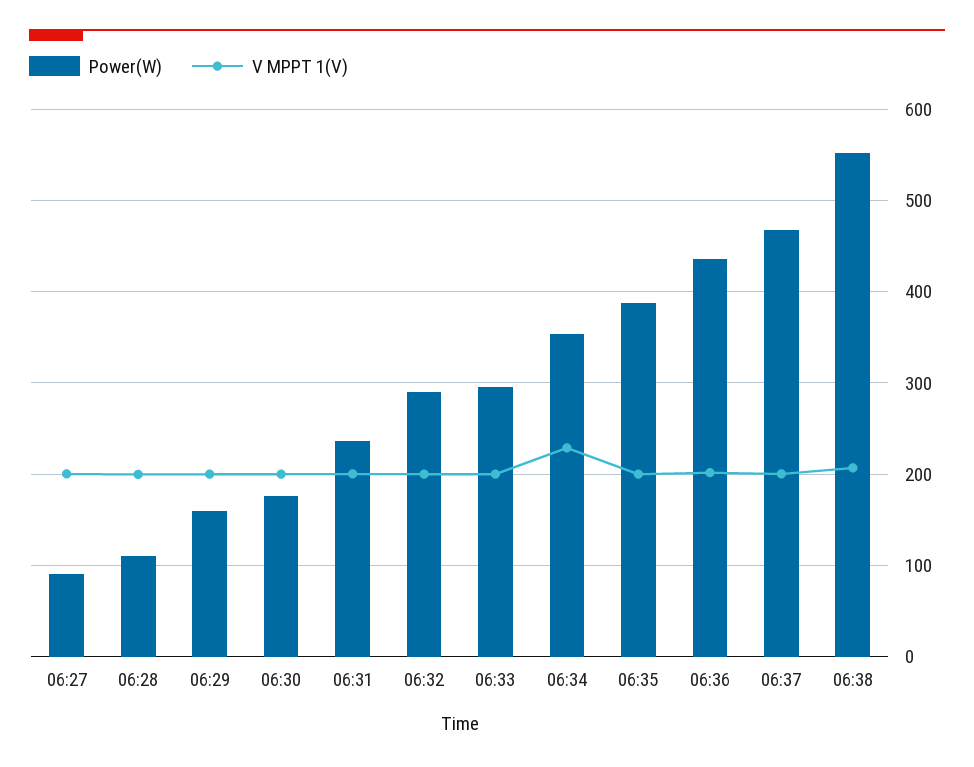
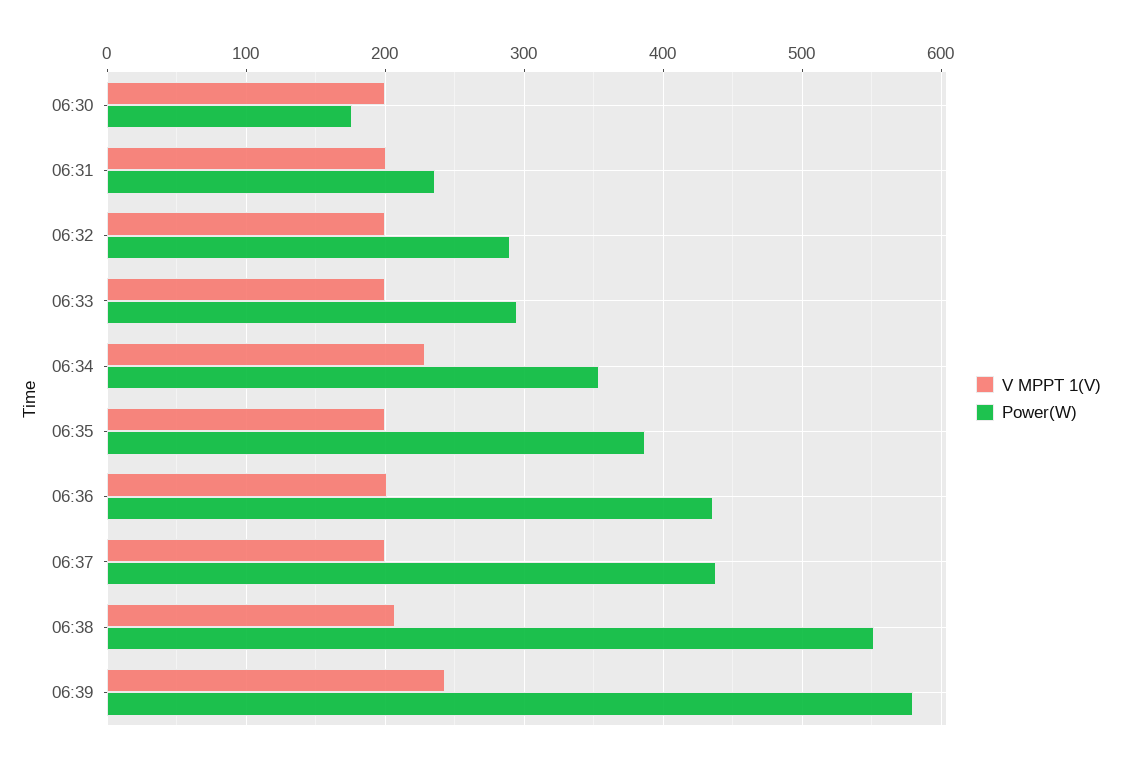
Power(W), 06:27: 90 -> none
V MPPT 1(V), 06:27: 200 -> none
Power(W), 06:28: 110 -> none
V MPPT 1(V), 06:28: 200 -> none
Power(W), 06:29: 160 -> none
V MPPT 1(V), 06:29: 200 -> none
Power(W), 06:37: 470 -> 440
V MPPT 1(V), 06:39: none -> 240
Power(W), 06:39: none -> 580

